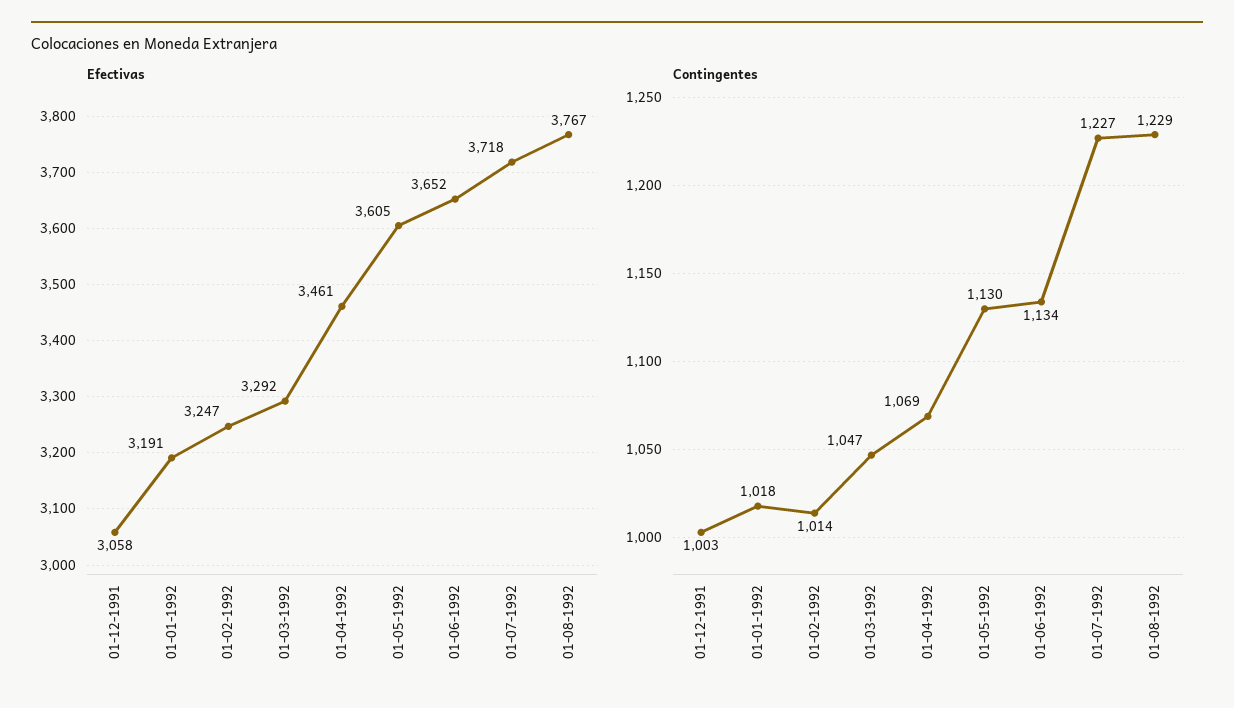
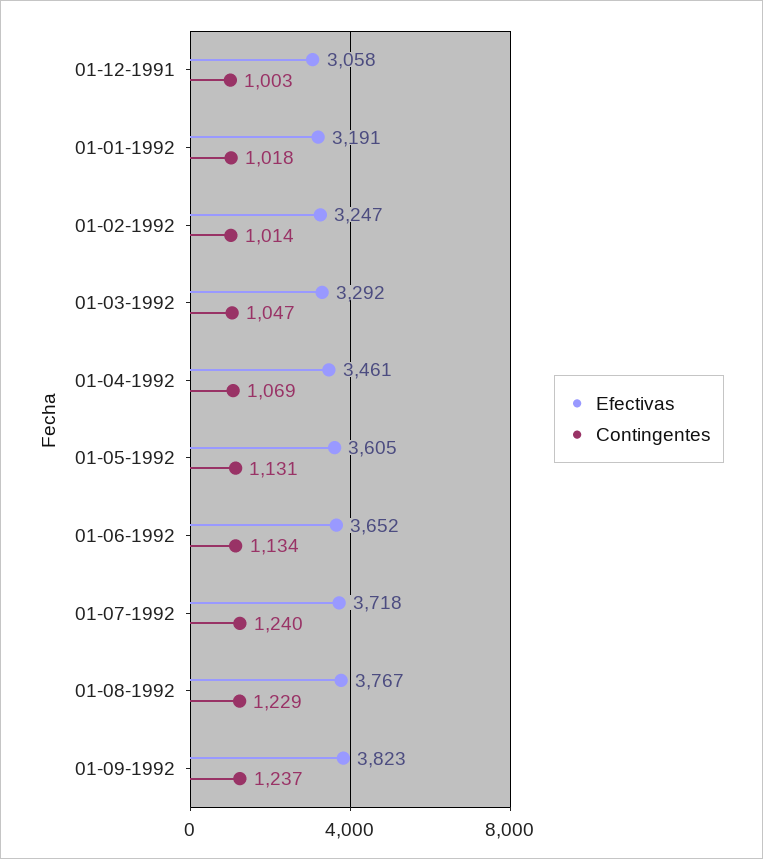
Contingentes, 01-05-1992: 1130 -> 1131
Contingentes, 01-07-1992: 1227 -> 1240
Efectivas, 01-09-1992: none -> 3823
Contingentes, 01-09-1992: none -> 1237

